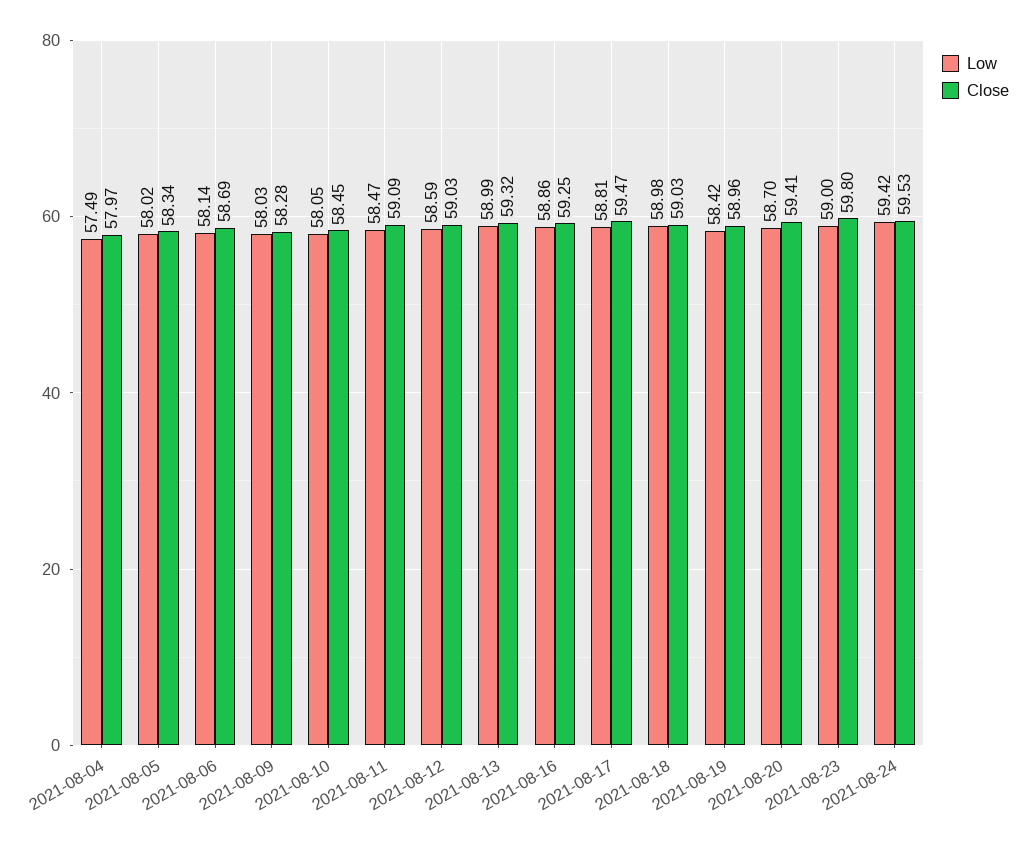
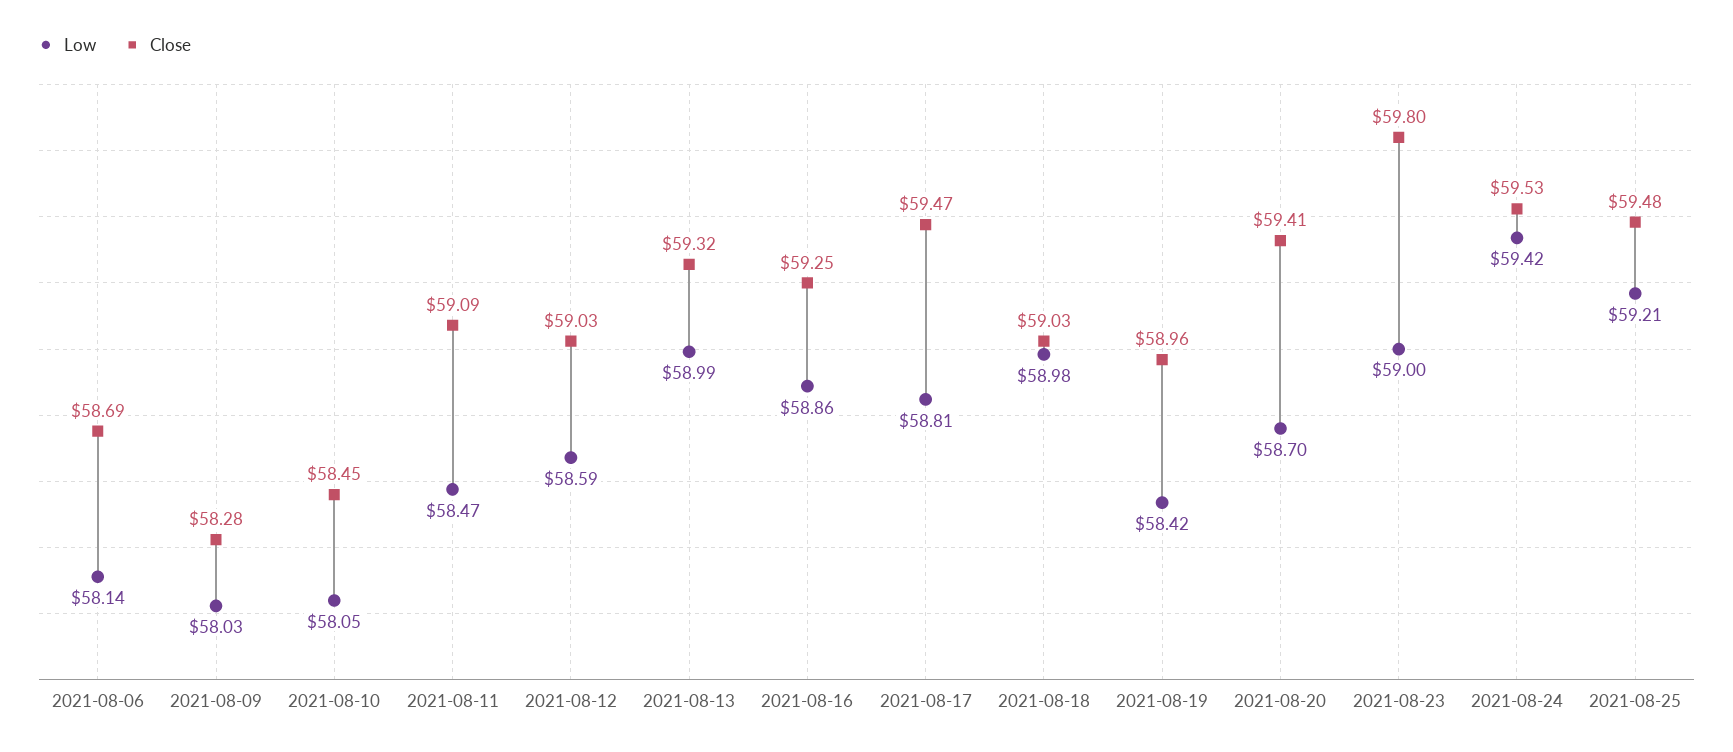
Low, 2021-08-04: 57.49 -> none
Close, 2021-08-04: 57.97 -> none
Low, 2021-08-05: 58.02 -> none
Close, 2021-08-05: 58.34 -> none
Low, 2021-08-25: none -> 59.21
Close, 2021-08-25: none -> 59.48

